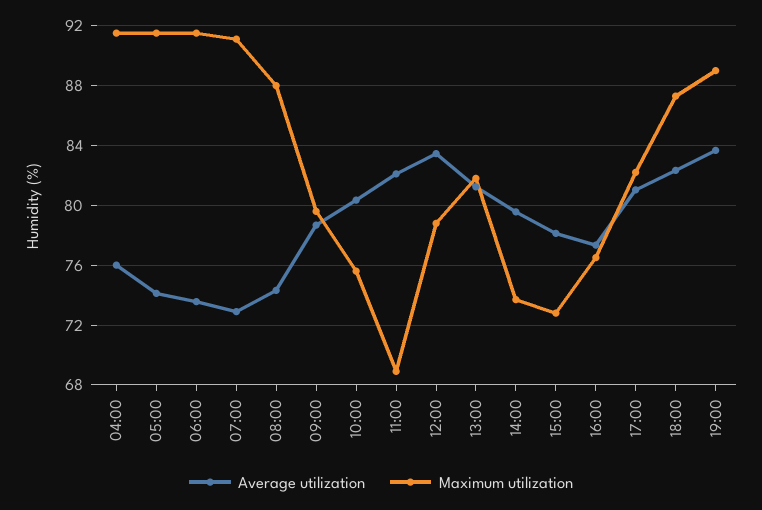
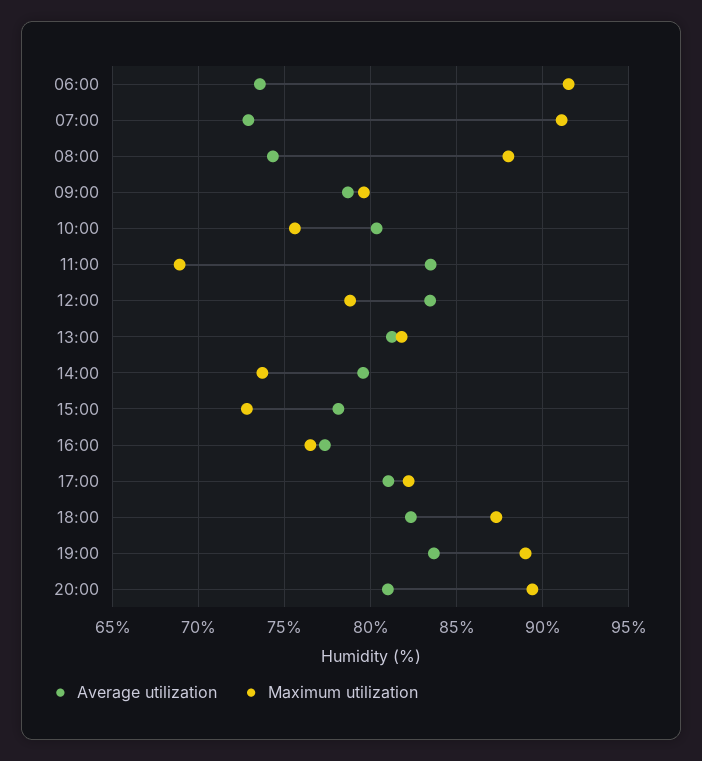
Average utilization, 04:00: 76 -> none
Maximum utilization, 04:00: 91.5 -> none
Average utilization, 05:00: 74 -> none
Maximum utilization, 05:00: 91.5 -> none
Average utilization, 11:00: 82 -> 83.5
Average utilization, 20:00: none -> 81
Maximum utilization, 20:00: none -> 89.5

